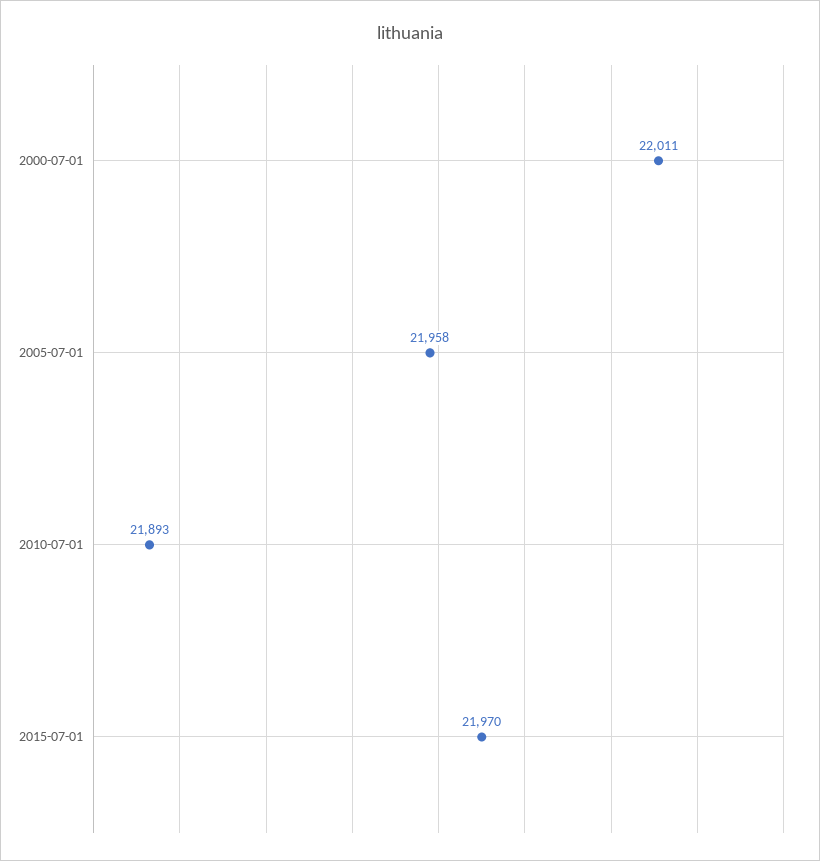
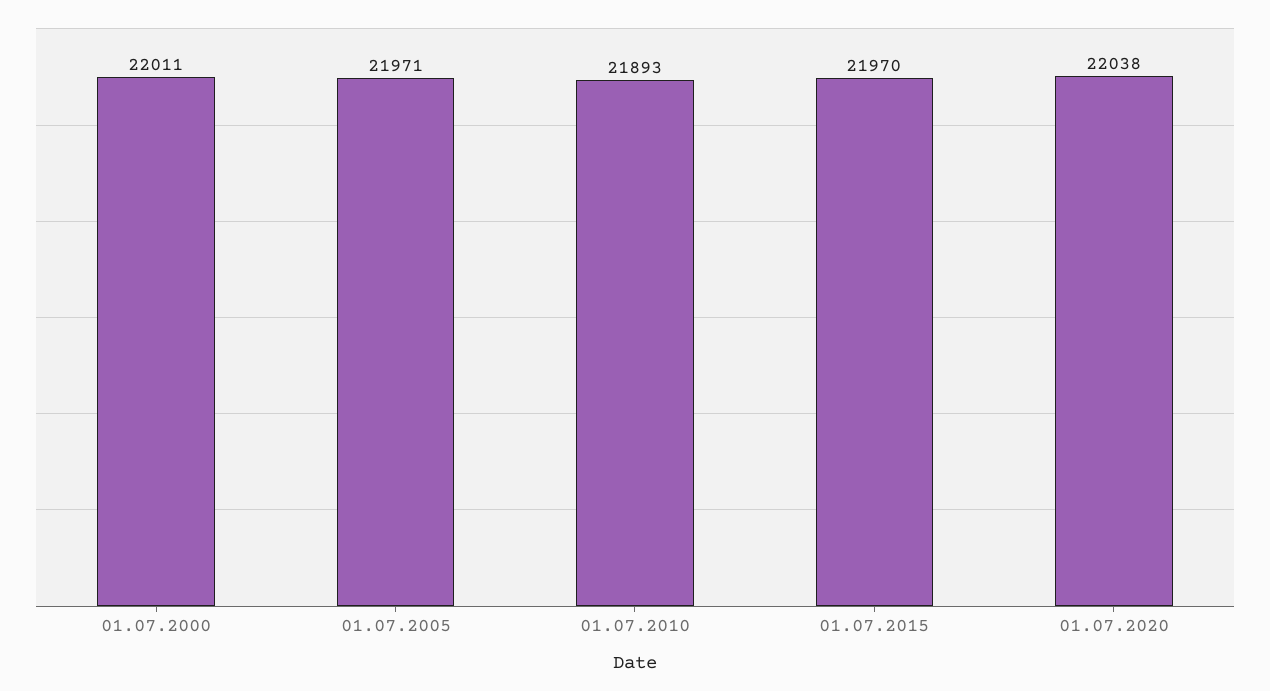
2005-07-01: 21958 -> 21971
01.07.2020: none -> 22038

